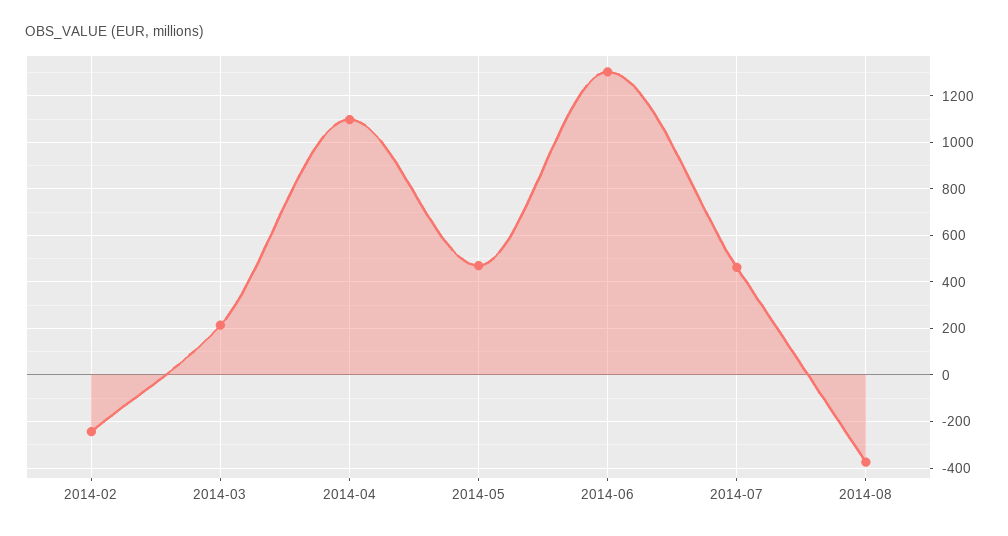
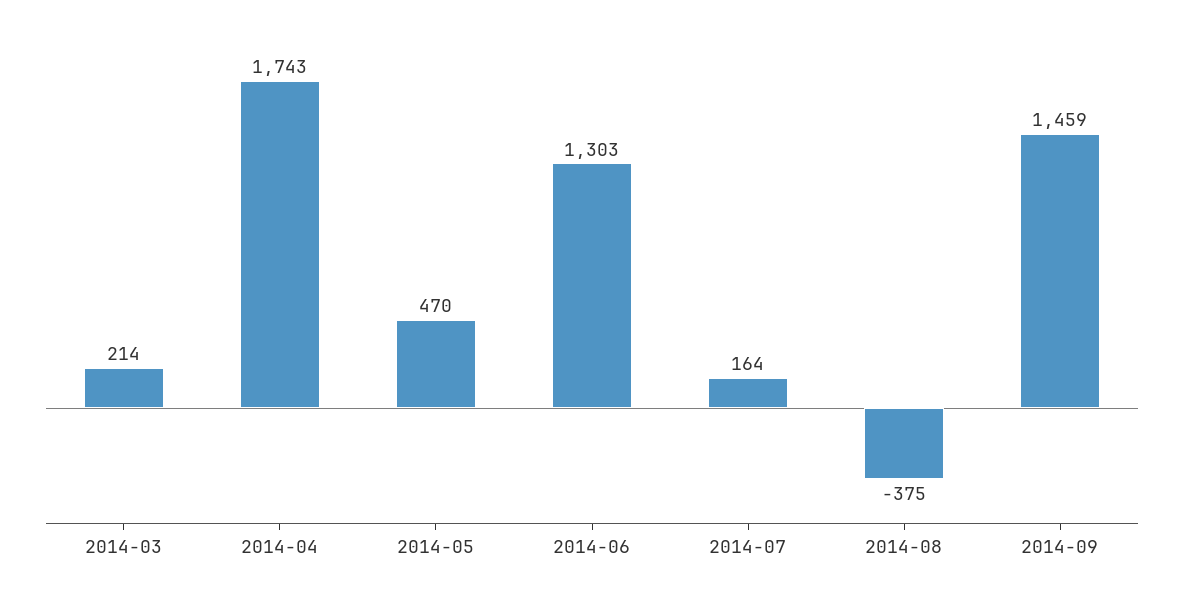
2014-02: -250 -> none
2014-04: 1100 -> 1743
2014-07: 450 -> 164
2014-09: none -> 1459

